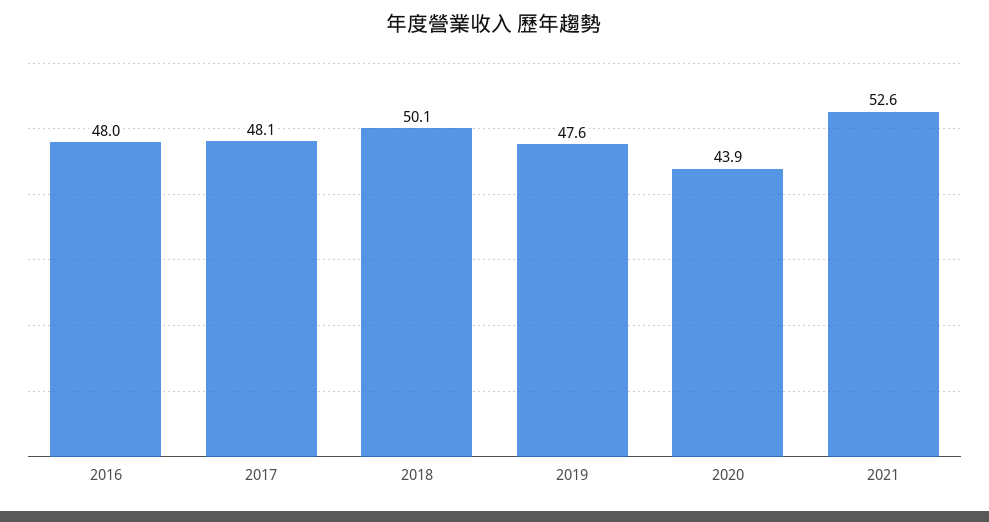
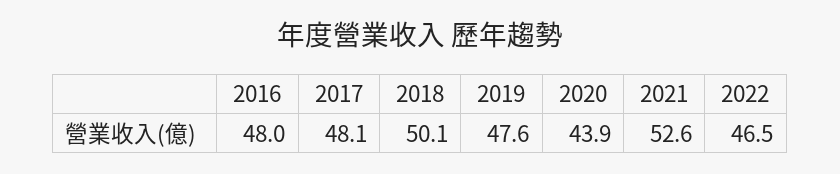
2022: none -> 46.5

